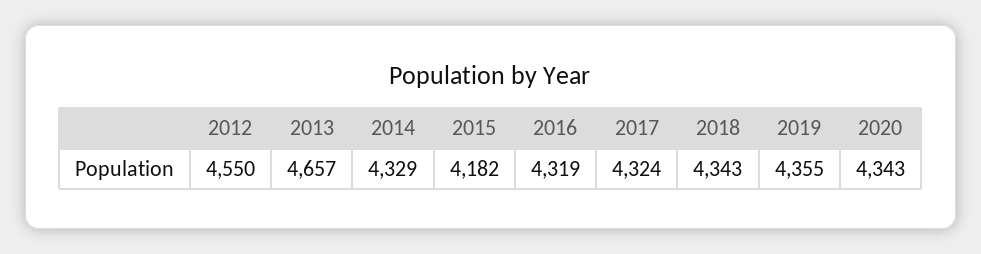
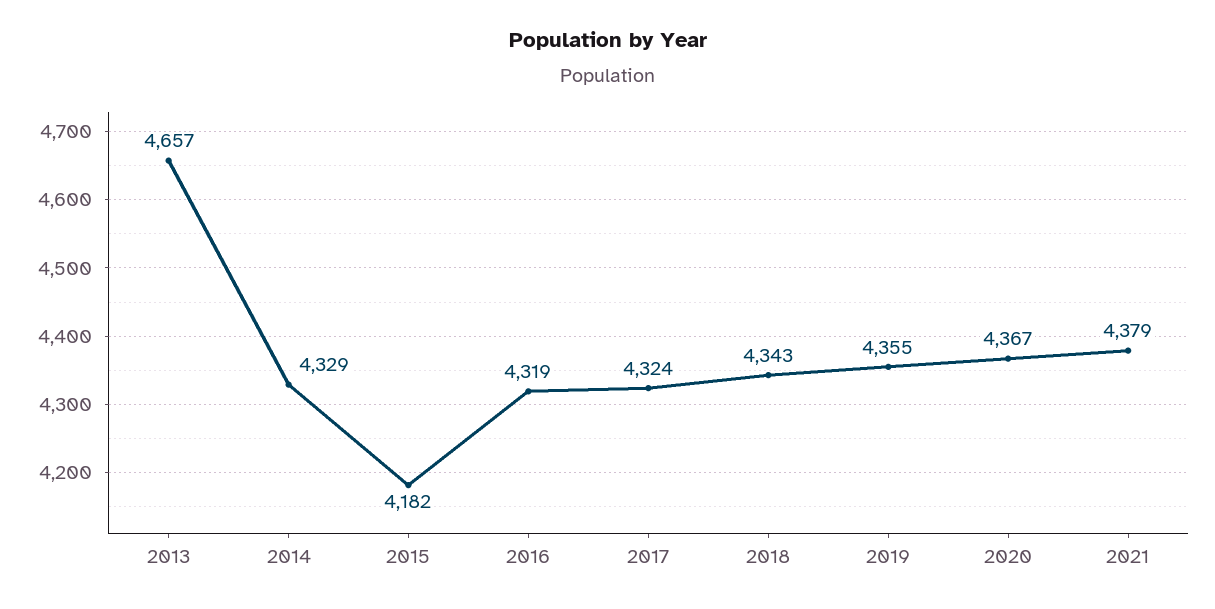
2012: 4550 -> none
2020: 4343 -> 4367
2021: none -> 4379

